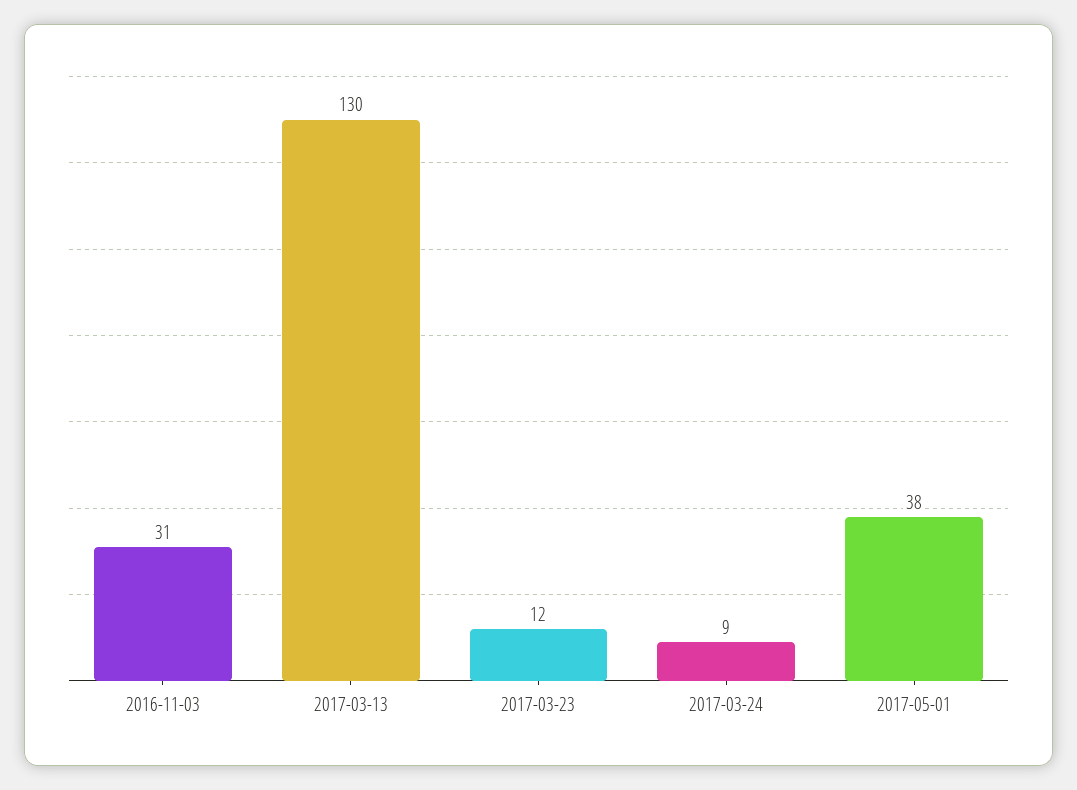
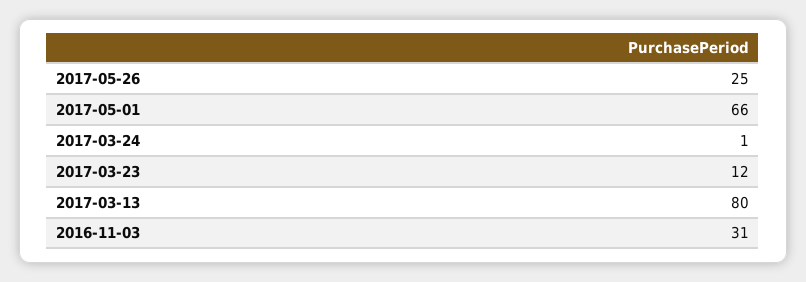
2017-03-13: 130 -> 80
2017-03-24: 9 -> 1
2017-05-01: 38 -> 66
2017-05-26: none -> 25

